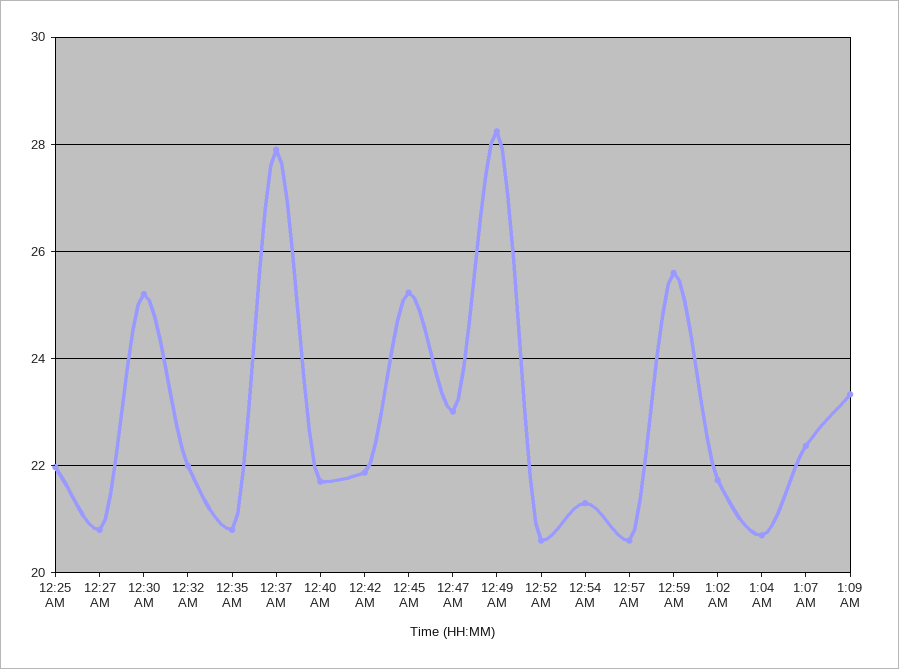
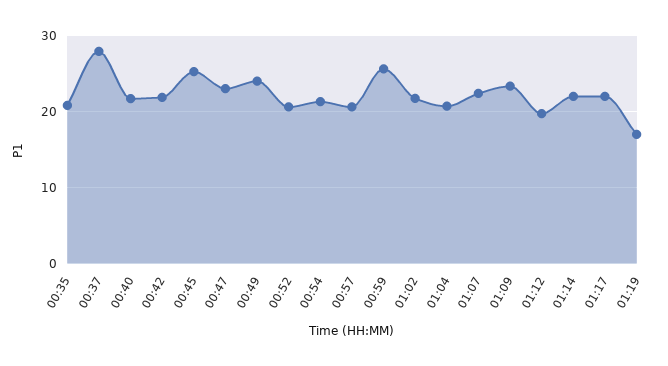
12:25 AM: 22 -> none
12:27 AM: 20.8 -> none
12:30 AM: 25.2 -> none
12:32 AM: 22 -> none
12:49 AM: 28.2 -> 24
01:12: none -> 20
01:14: none -> 22
01:17: none -> 22
01:19: none -> 17

